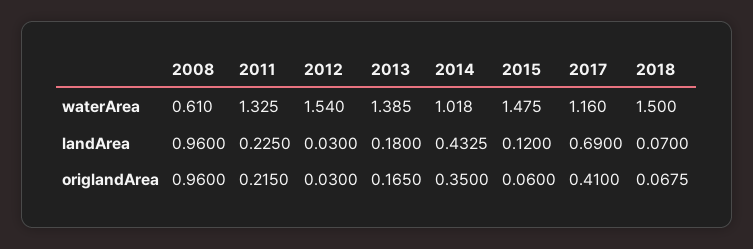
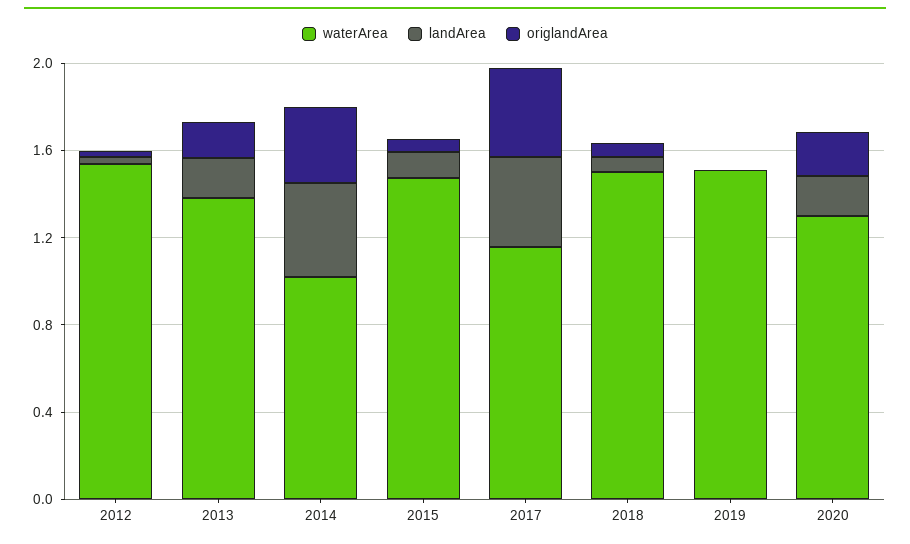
waterArea, 2008: 0.61 -> none
waterArea, 2011: 1.325 -> none
landArea, 2008: 0.96 -> none
landArea, 2011: 0.225 -> none
landArea, 2017: 0.69 -> 0.4
origlandArea, 2008: 0.96 -> none
origlandArea, 2011: 0.215 -> none
waterArea, 2019: none -> 1.5
landArea, 2019: none -> 0
origlandArea, 2019: none -> 0
waterArea, 2020: none -> 1.3
landArea, 2020: none -> 0.2
origlandArea, 2020: none -> 0.2

